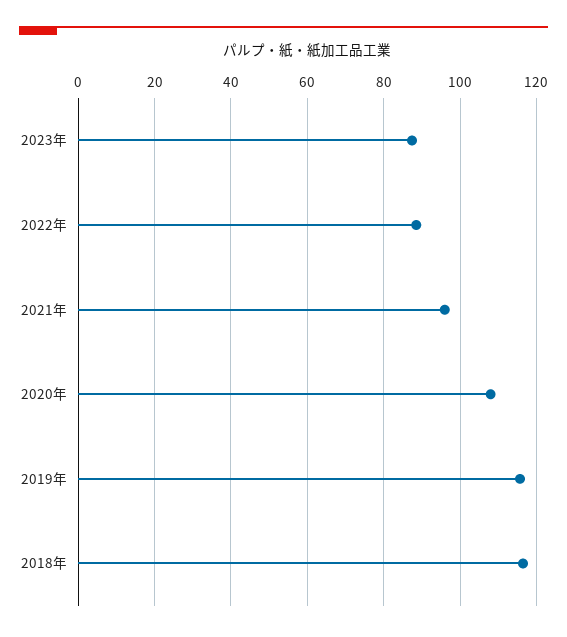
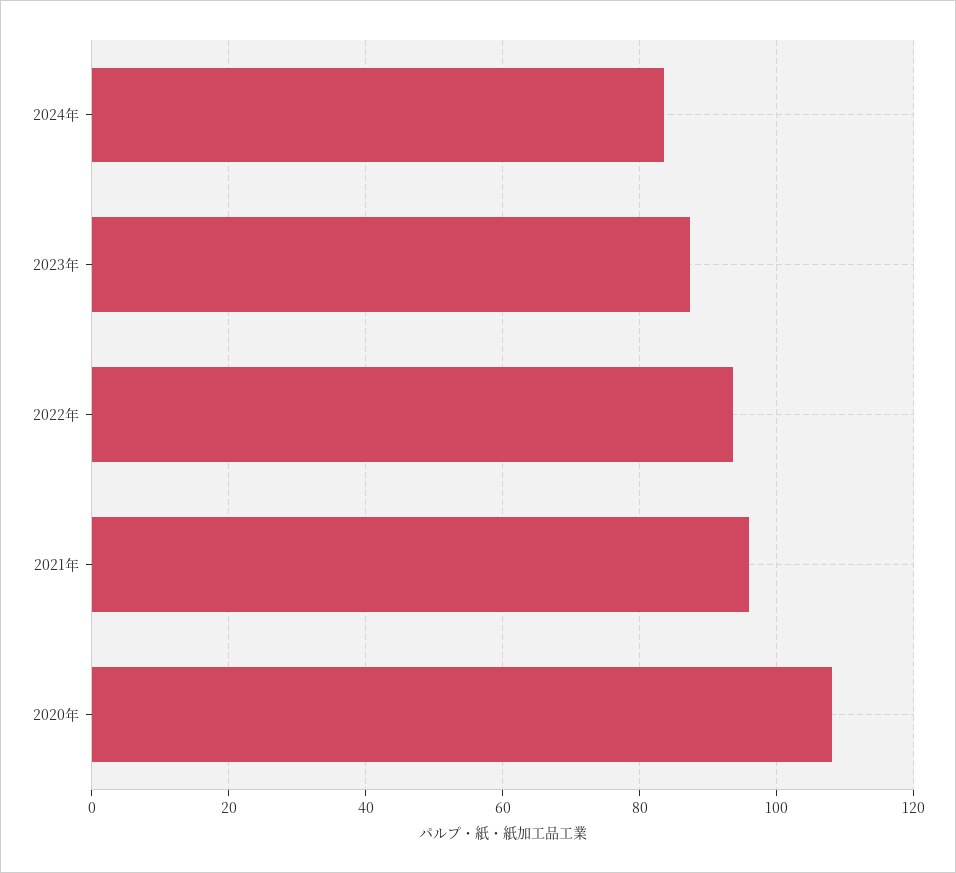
2022年: 88 -> 94
2019年: 116 -> none
2018年: 116 -> none
2024年: none -> 84

